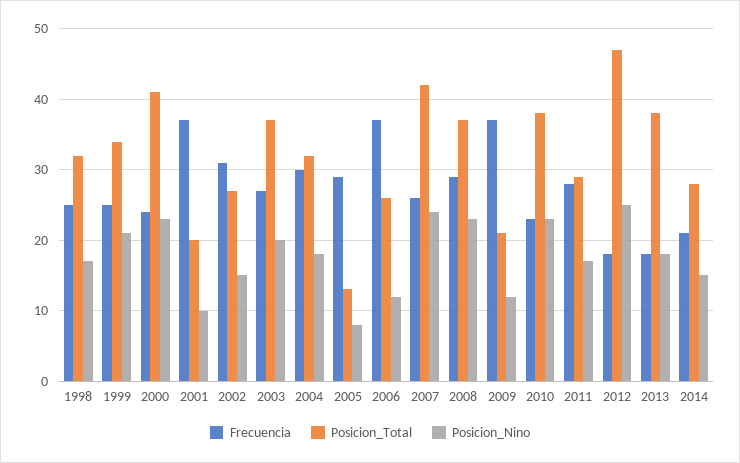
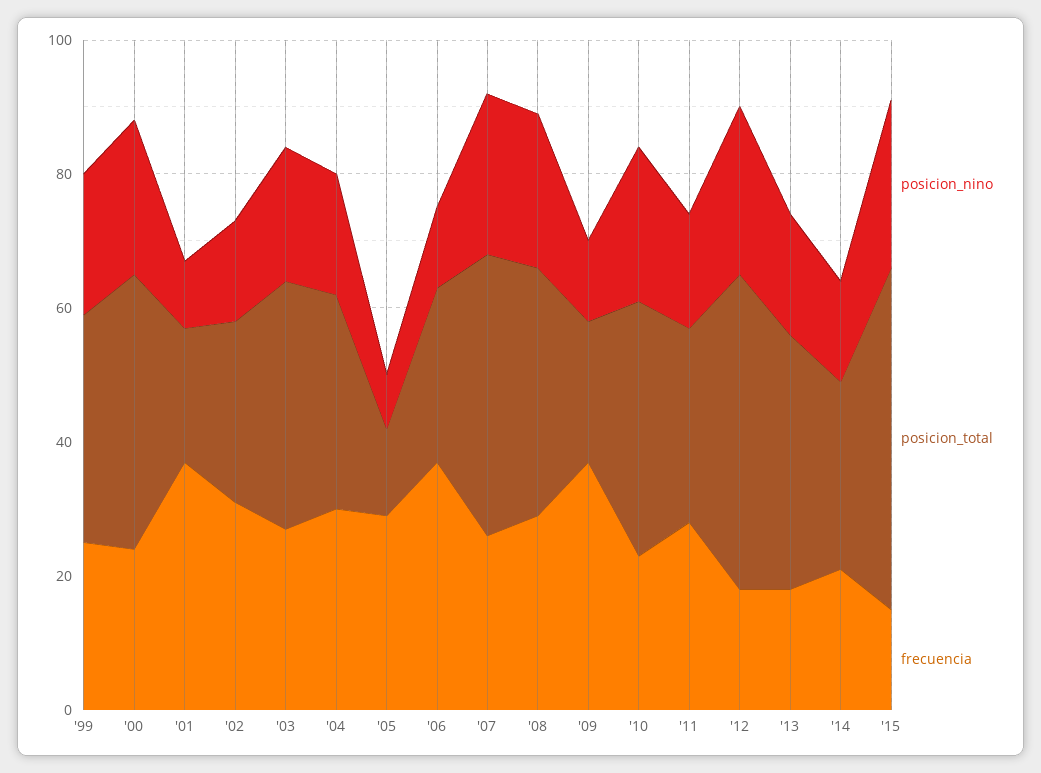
Frecuencia, 1998: 25 -> none
Posicion_Total, 1998: 32 -> none
Posicion_Nino, 1998: 17 -> none
Posicion_Nino, '15: none -> 25
Posicion_Total, '15: none -> 50
Frecuencia, '15: none -> 15

